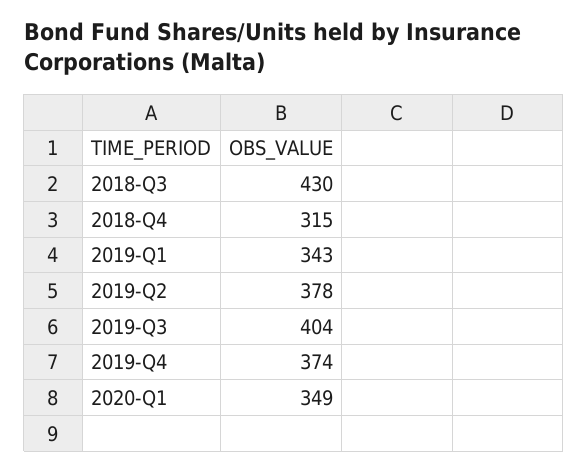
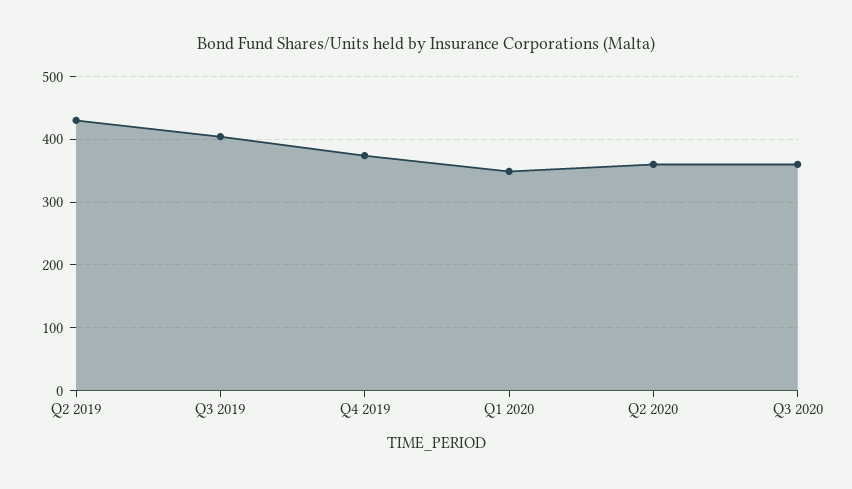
2018-Q3: 430 -> none
2018-Q4: 315 -> none
2019-Q1: 343 -> none
2019-Q2: 378 -> 430
Q2 2020: none -> 360
Q3 2020: none -> 360

